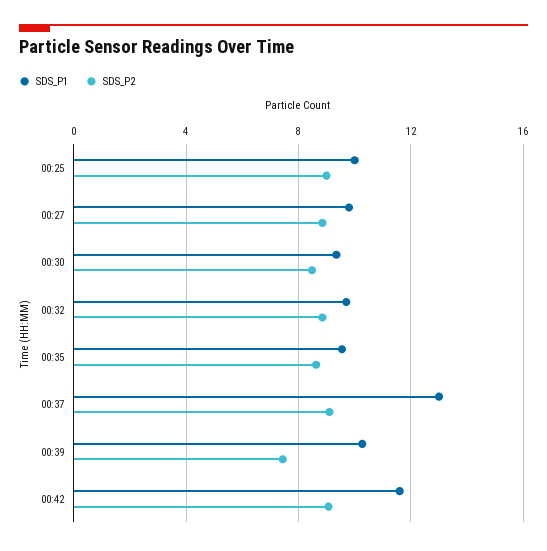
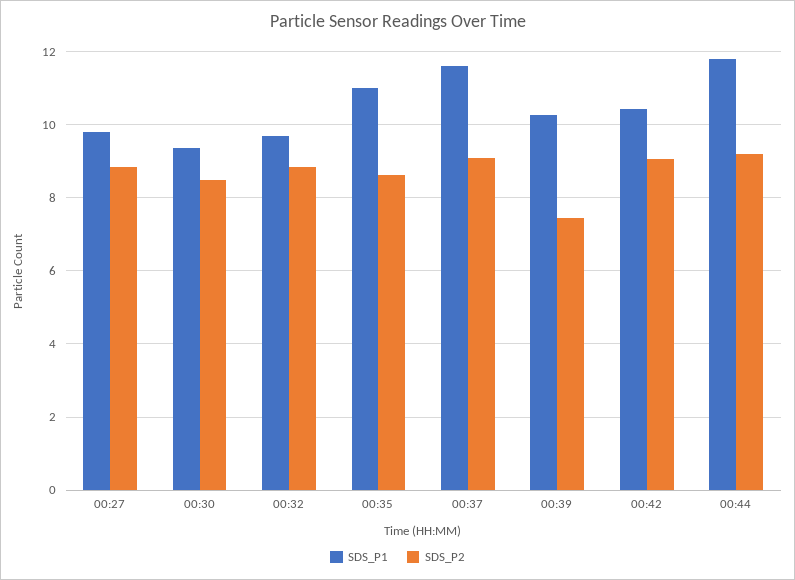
SDS_P1, 00:25: 10 -> none
SDS_P2, 00:25: 9 -> none
SDS_P1, 00:35: 9.5 -> 11
SDS_P1, 00:37: 13 -> 11.6
SDS_P1, 00:42: 11.5 -> 10.4
SDS_P1, 00:44: none -> 11.8
SDS_P2, 00:44: none -> 9.2

